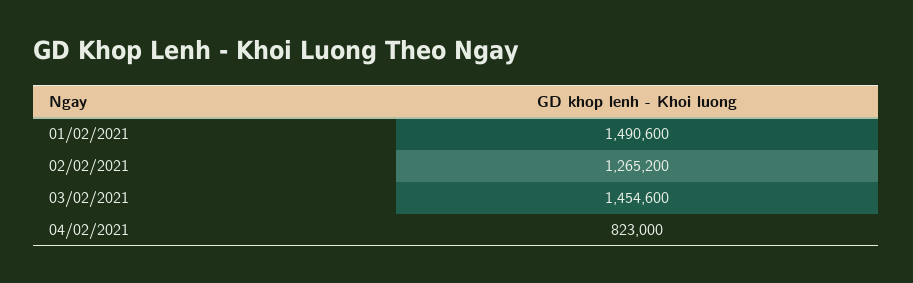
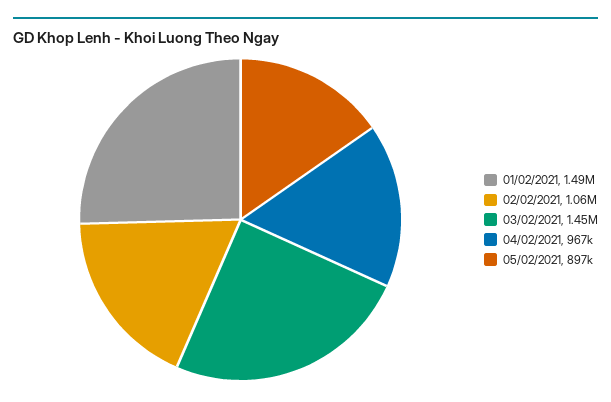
02/02/2021: 1265200 -> 1060000
04/02/2021: 823000 -> 967000
05/02/2021: none -> 897000

